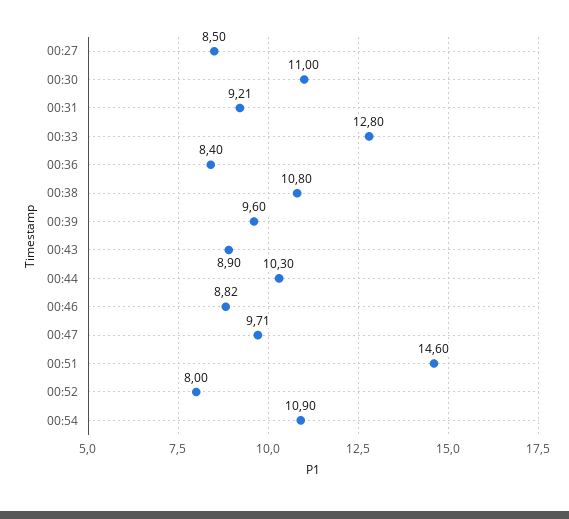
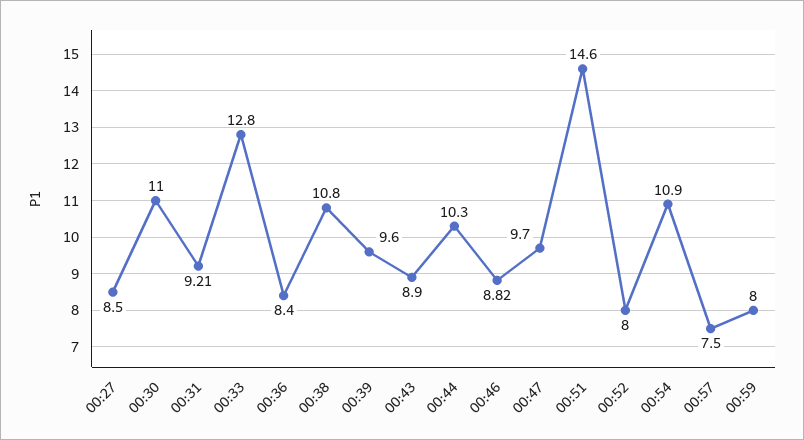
00:47: 9.71 -> 9.7
00:57: none -> 7.5
00:59: none -> 8

